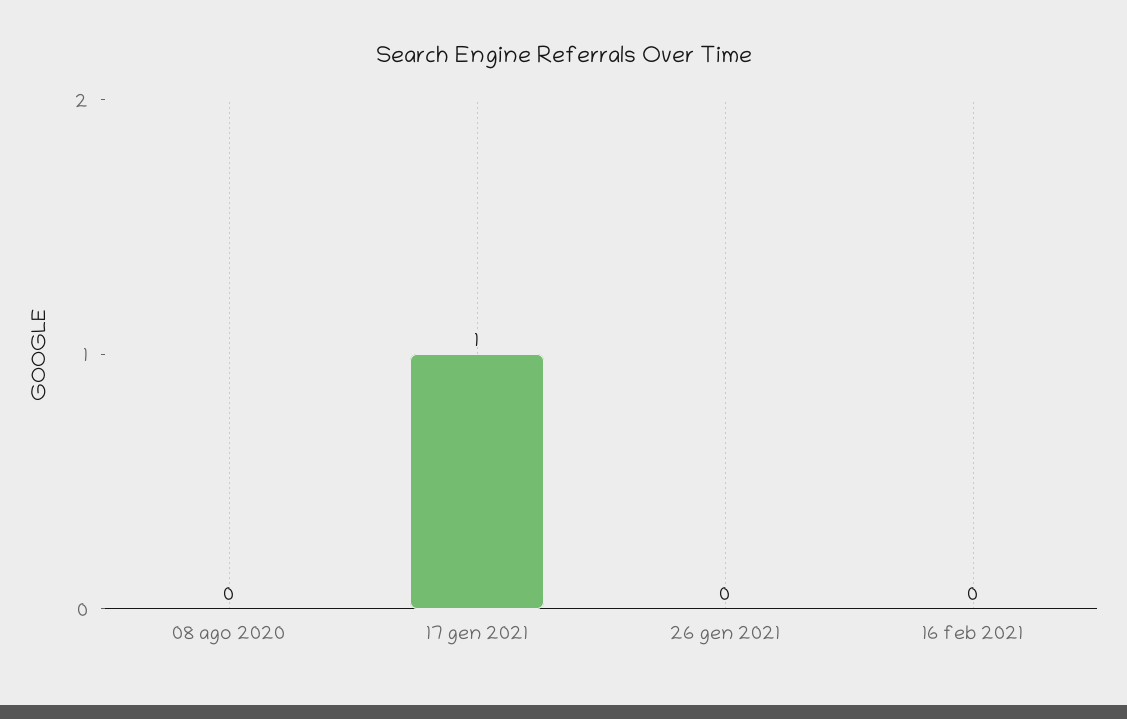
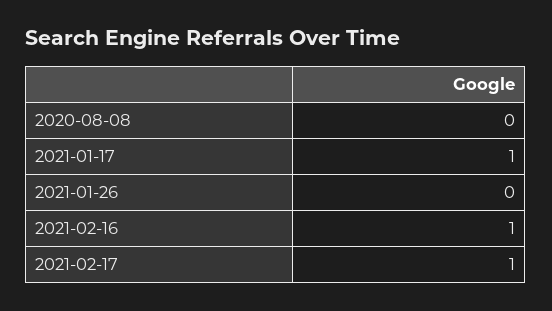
16 feb 2021: 0 -> 1
2021-02-17: none -> 1

